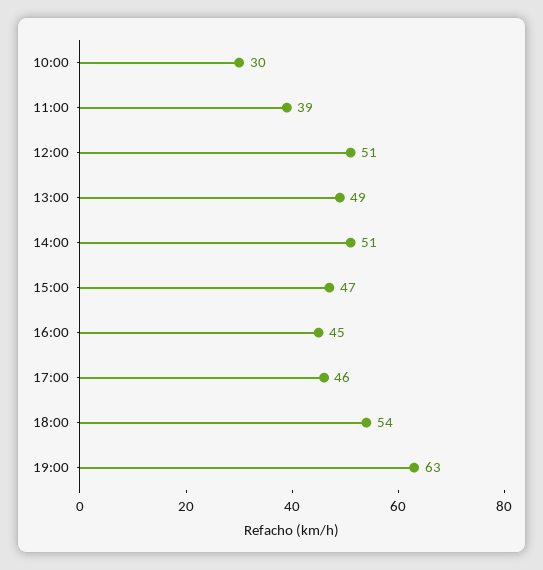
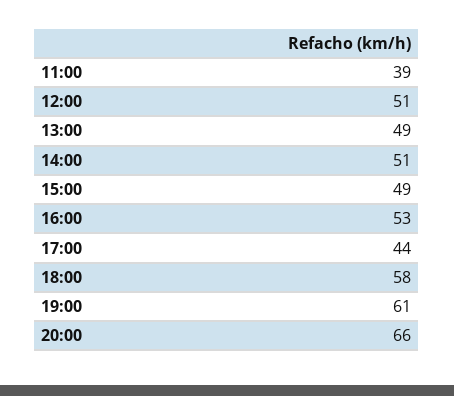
10:00: 30 -> none
15:00: 47 -> 49
16:00: 45 -> 53
17:00: 46 -> 44
18:00: 54 -> 58
19:00: 63 -> 61
20:00: none -> 66

